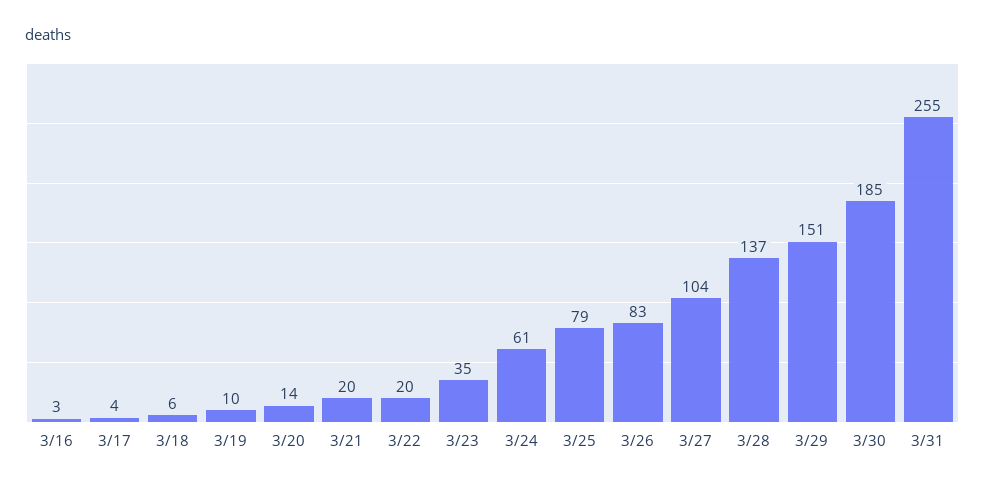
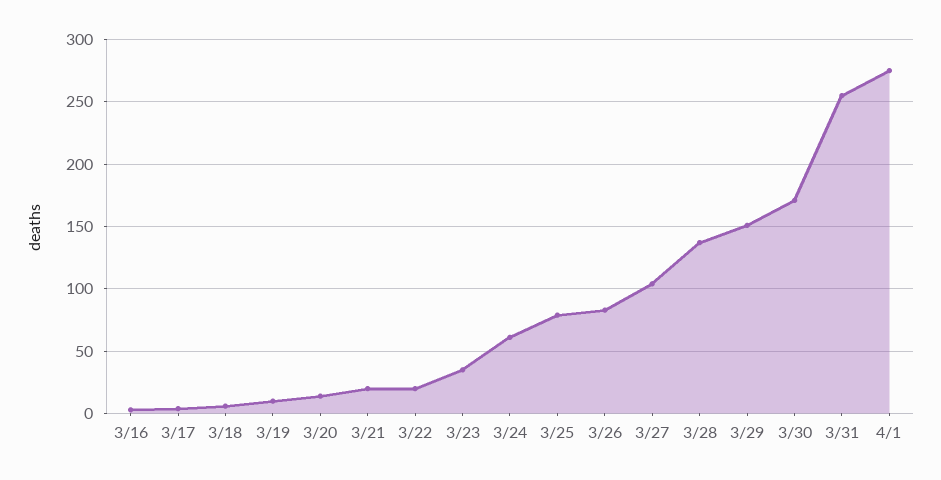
3/30: 185 -> 170
4/1: none -> 275

